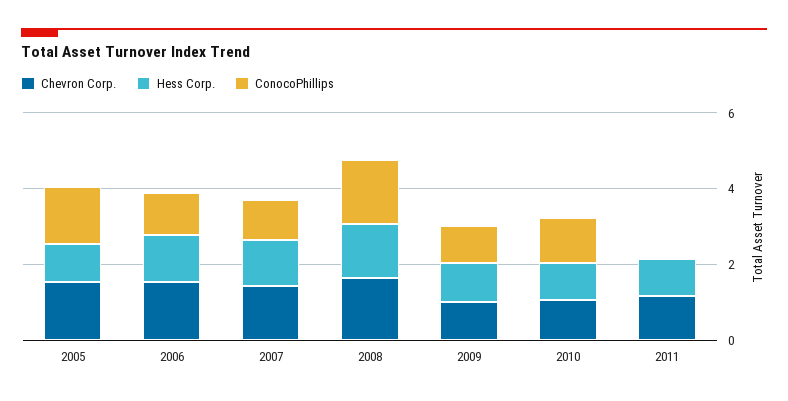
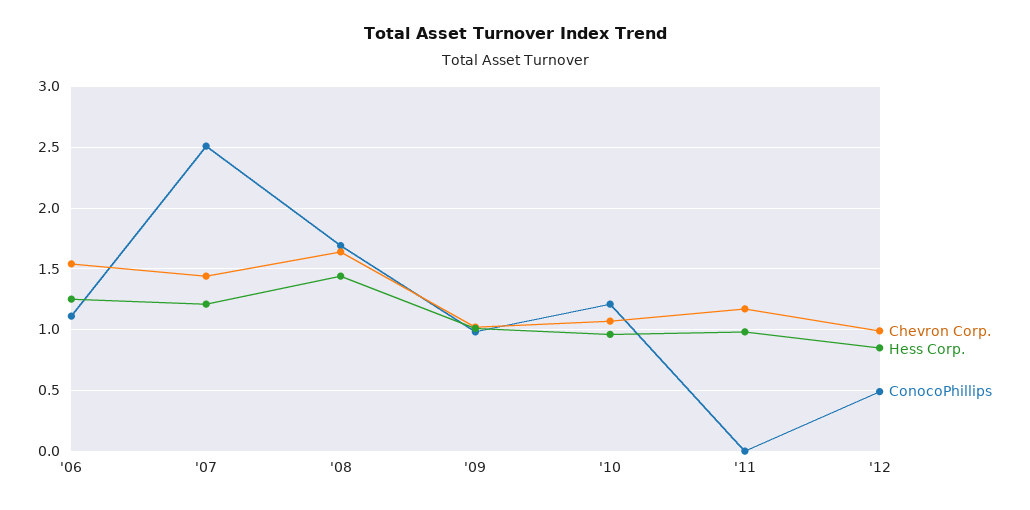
Chevron Corp., 2005: 1.5 -> none
Hess Corp., 2005: 1 -> none
ConocoPhillips, 2005: 1.5 -> none
ConocoPhillips, 2007: 1 -> 2.5
Chevron Corp., '12: none -> 1
Hess Corp., '12: none -> 0.85
ConocoPhillips, '12: none -> 0.5

